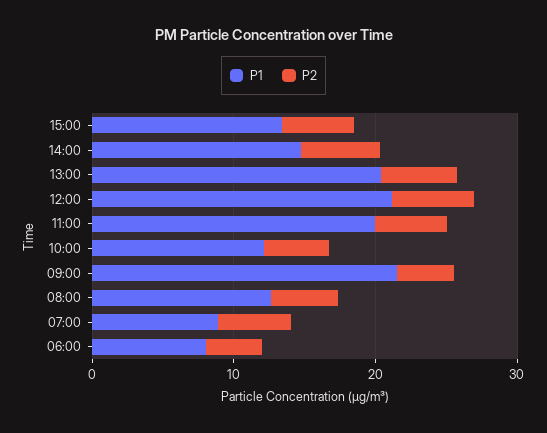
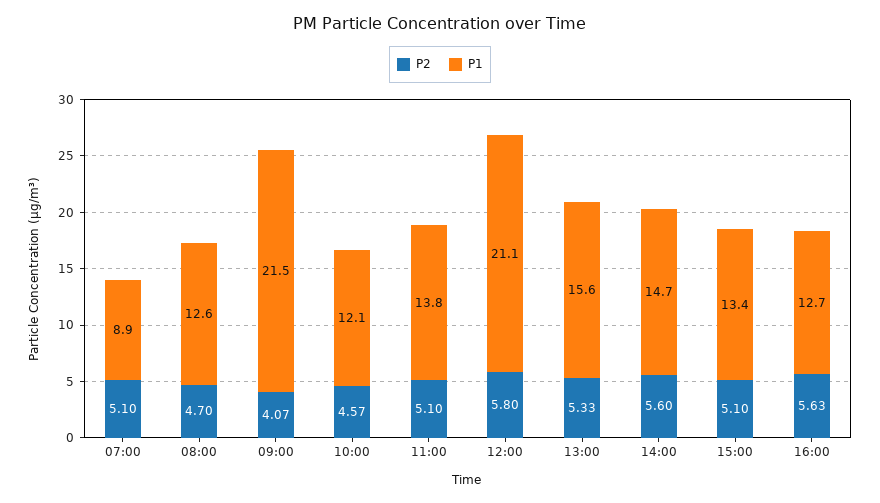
P1, 13:00: 20 -> 15.6
P1, 11:00: 20 -> 13.8
P1, 06:00: 8 -> none
P2, 06:00: 4 -> none
P2, 16:00: none -> 5.63
P1, 16:00: none -> 12.7

